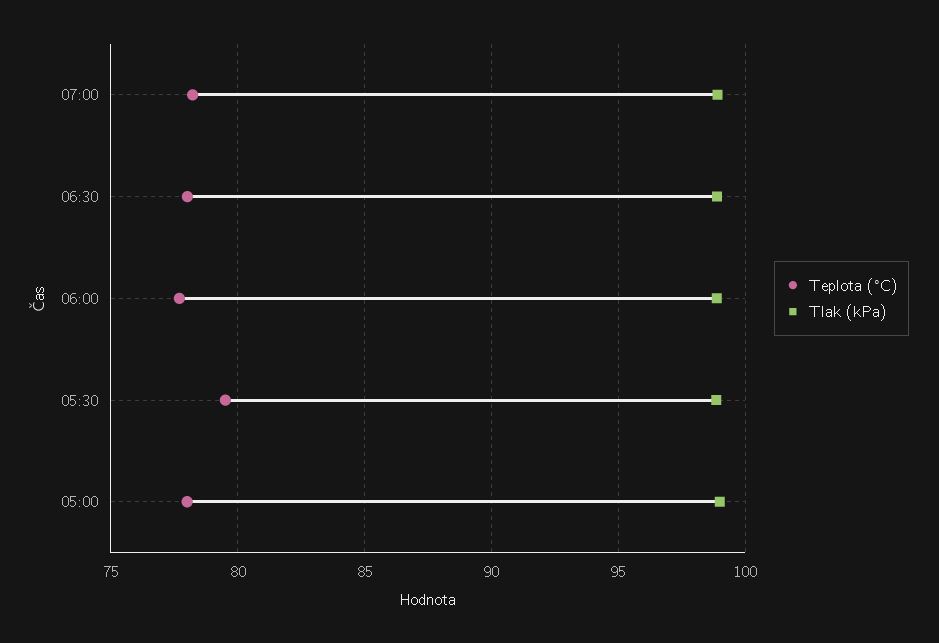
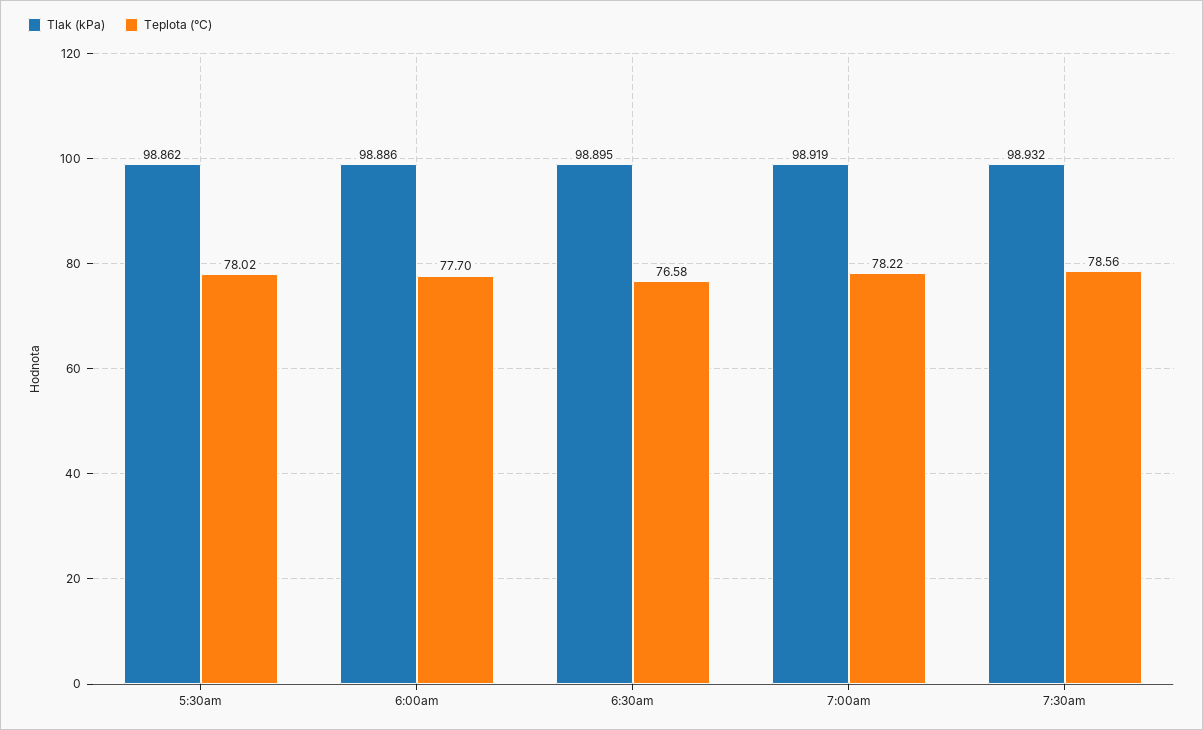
Teplota (°C), 06:30: 78 -> 76.58
Teplota (°C), 05:30: 79.5 -> 78.02
Teplota (°C), 05:00: 78 -> none
Tlak (kPa), 05:00: 99 -> none
Tlak (kPa), 7:30am: none -> 98.932
Teplota (°C), 7:30am: none -> 78.56

